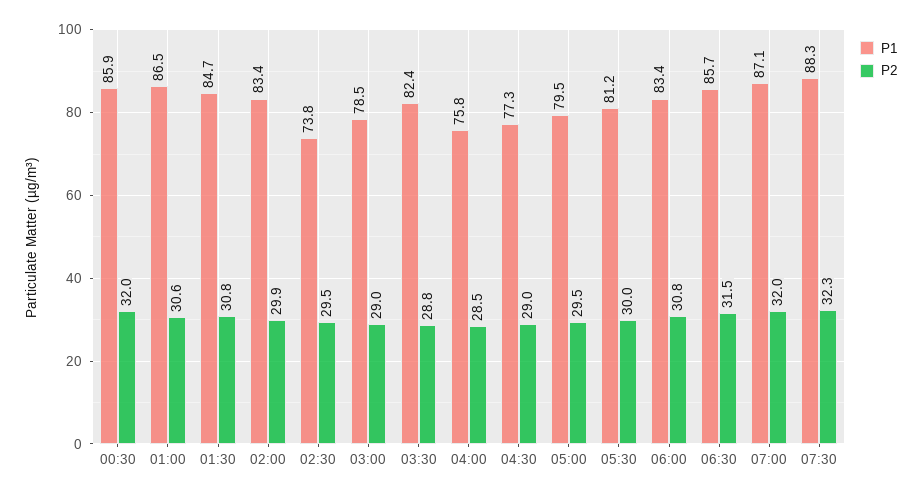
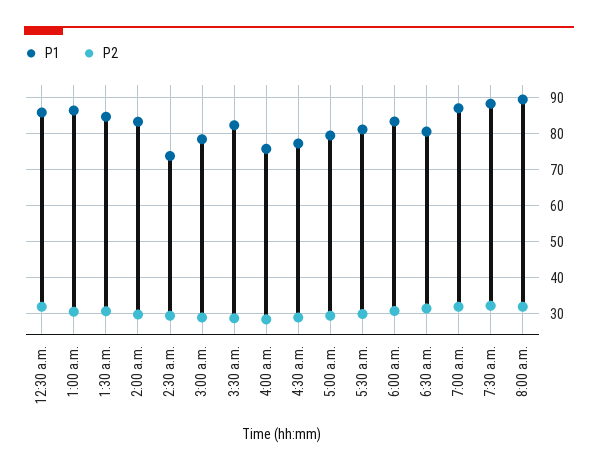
P1, 06:30: 85.7 -> 80
P1, 8:00 a.m.: none -> 90
P2, 8:00 a.m.: none -> 32

